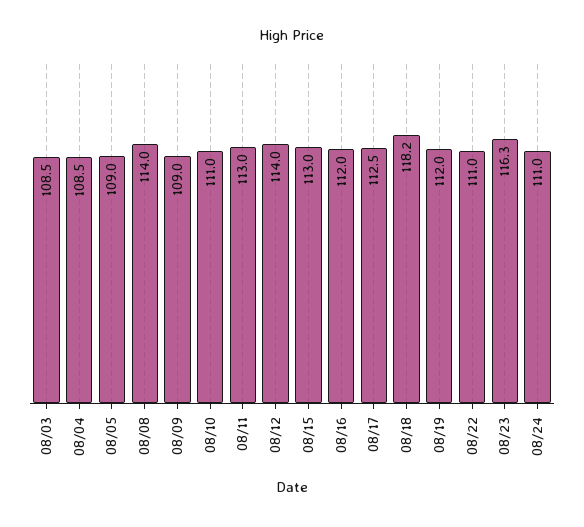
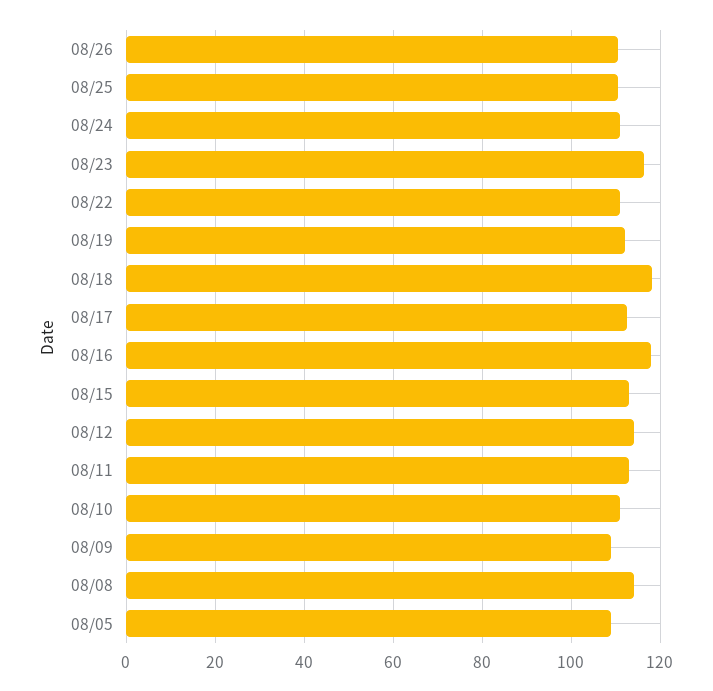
08/03: 108.5 -> none
08/04: 108.5 -> none
08/16: 112 -> 118
08/26: none -> 110
08/25: none -> 110

